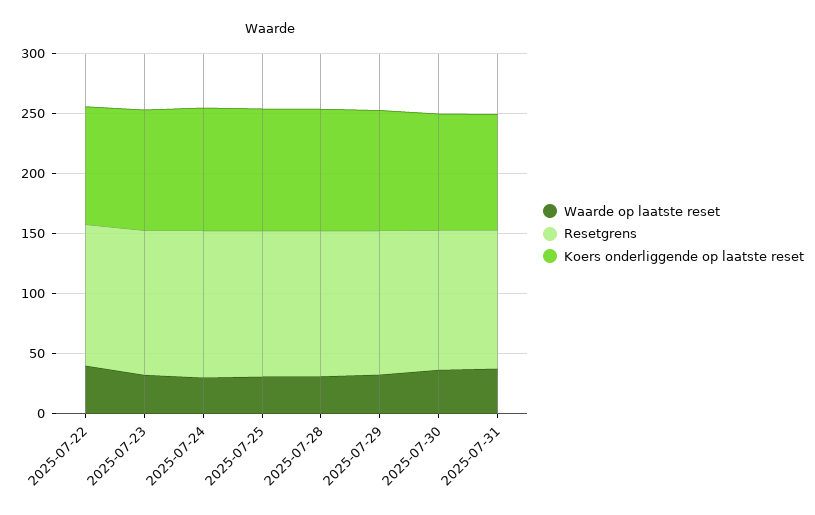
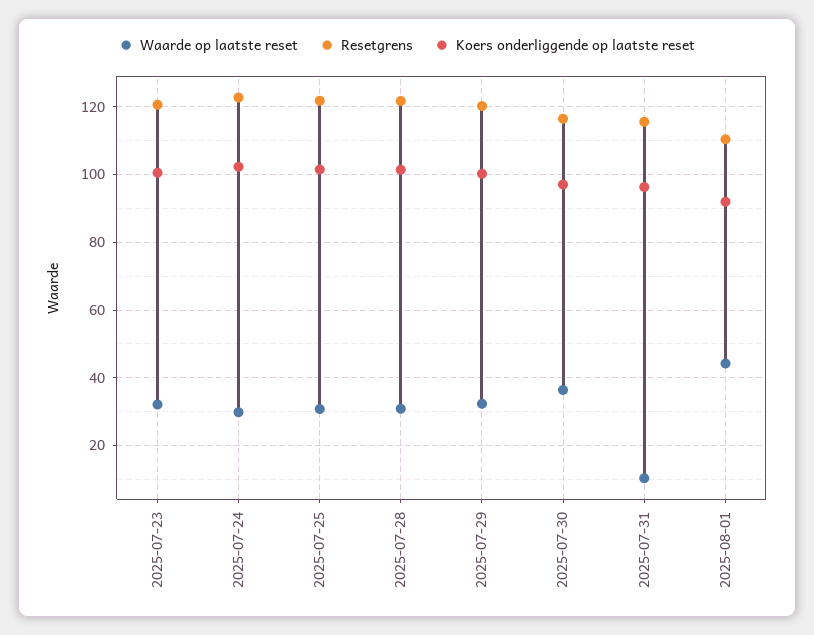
Waarde op laatste reset, 2025-07-22: 40 -> none
Resetgrens, 2025-07-22: 120 -> none
Koers onderliggende op laatste reset, 2025-07-22: 100 -> none
Waarde op laatste reset, 2025-07-31: 40 -> 10
Waarde op laatste reset, 2025-08-01: none -> 44
Resetgrens, 2025-08-01: none -> 110
Koers onderliggende op laatste reset, 2025-08-01: none -> 92

